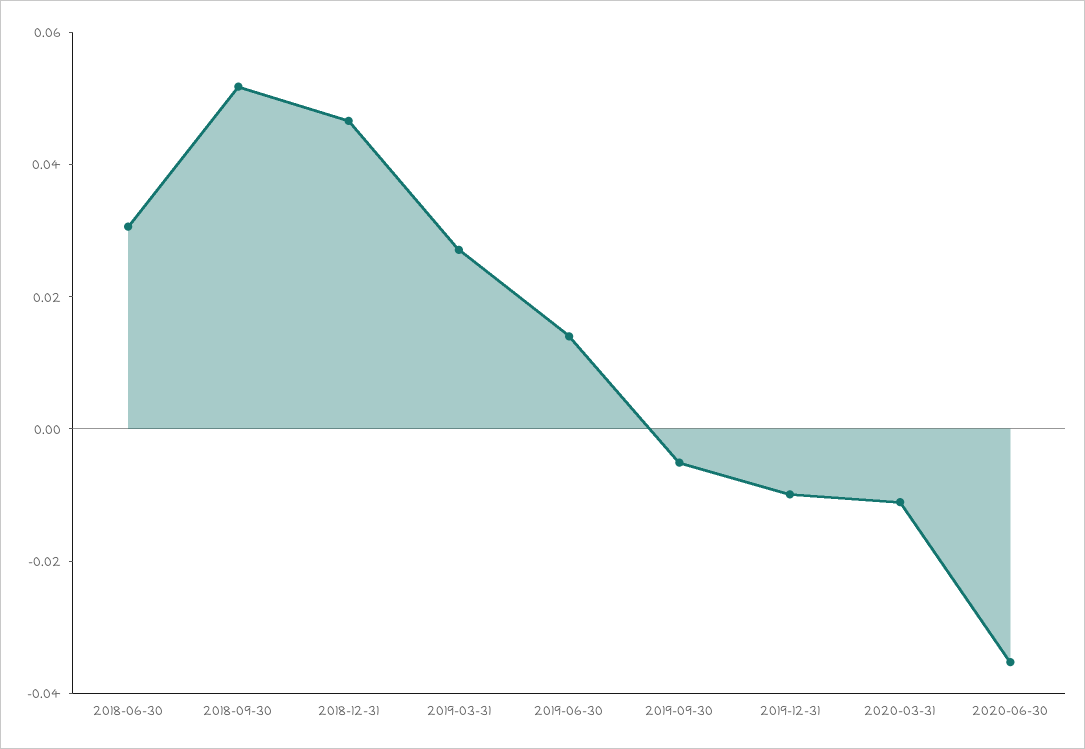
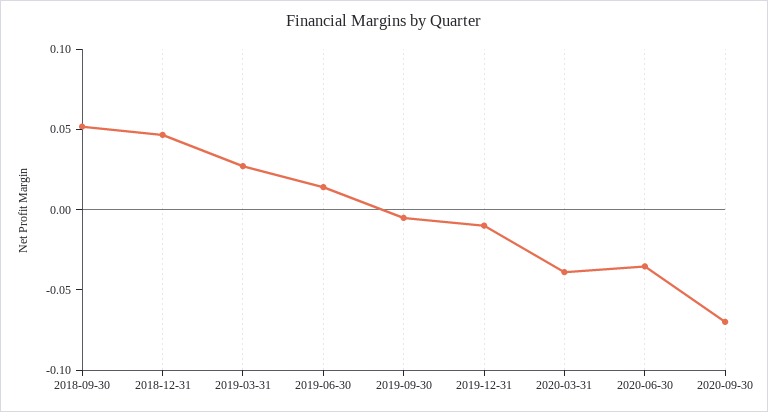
2018-06-30: 0.03 -> none
2020-03-31: -0.01 -> -0.04
2020-09-30: none -> -0.07

